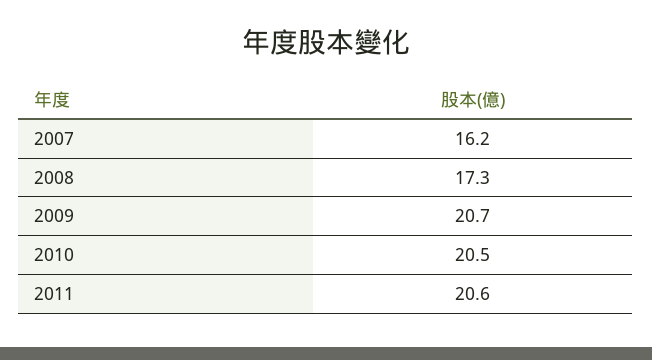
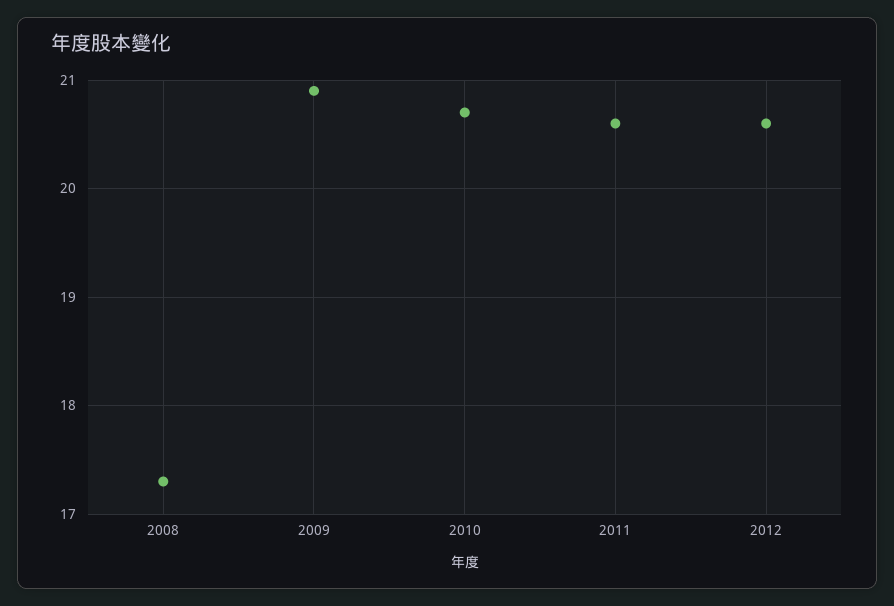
2007: 16.2 -> none
2009: 20.7 -> 20.9
2010: 20.5 -> 20.7
2012: none -> 20.6

